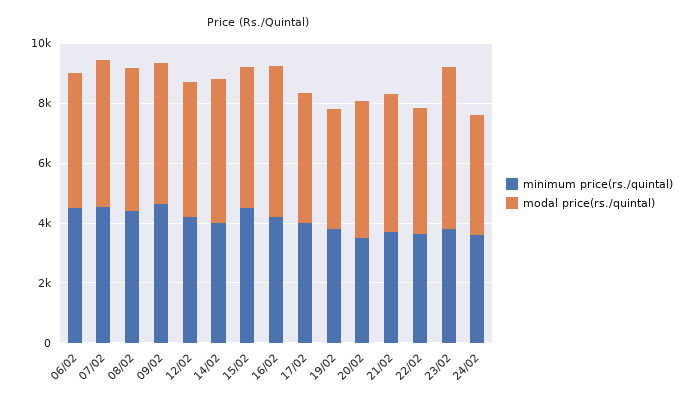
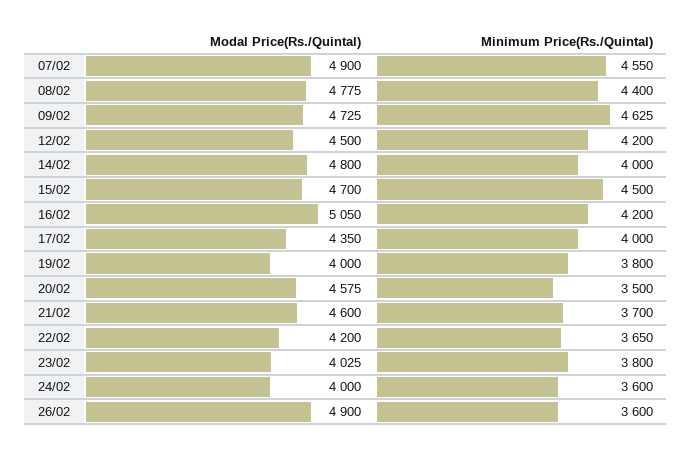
minimum price(rs./quintal), 06/02: 4500 -> none
modal price(rs./quintal), 06/02: 4500 -> none
modal price(rs./quintal), 23/02: 5500 -> 4025
modal price(rs./quintal), 26/02: none -> 4900
minimum price(rs./quintal), 26/02: none -> 3600

